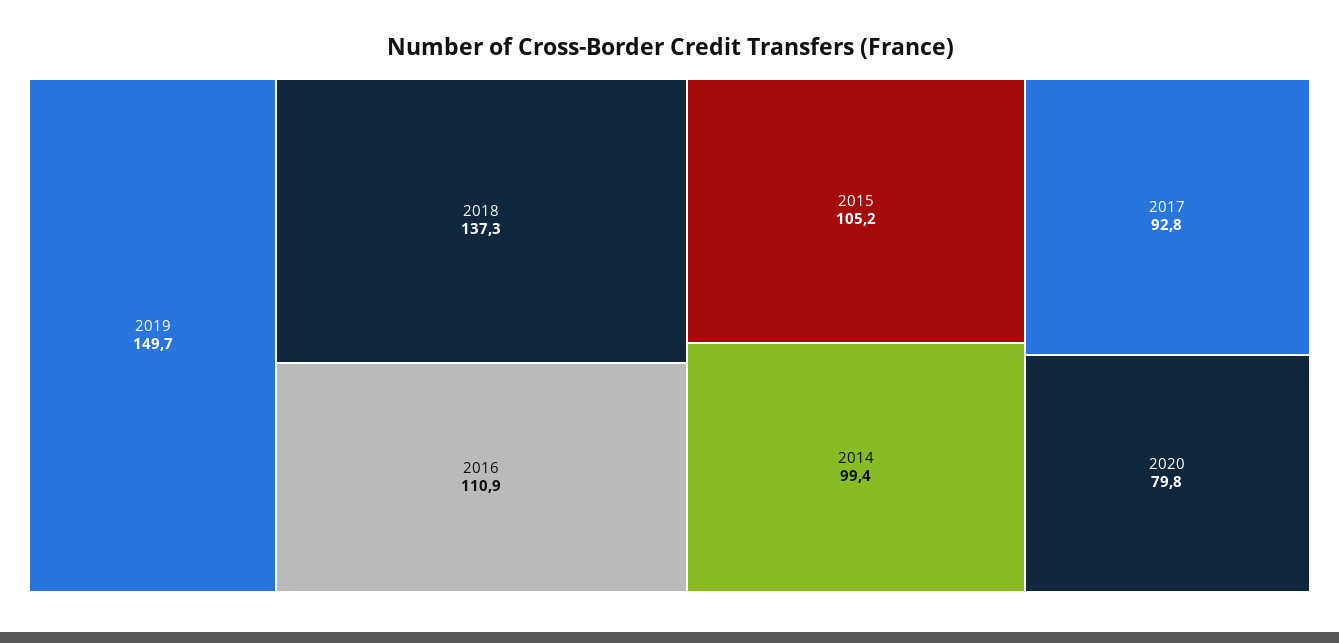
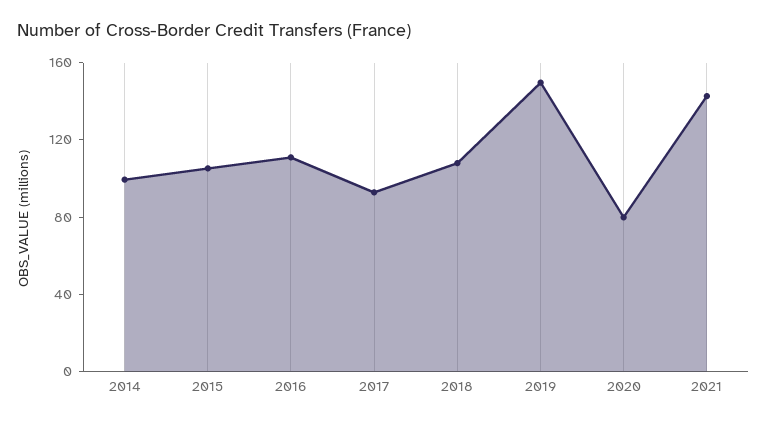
2018: 137.3 -> 110
2021: none -> 140

